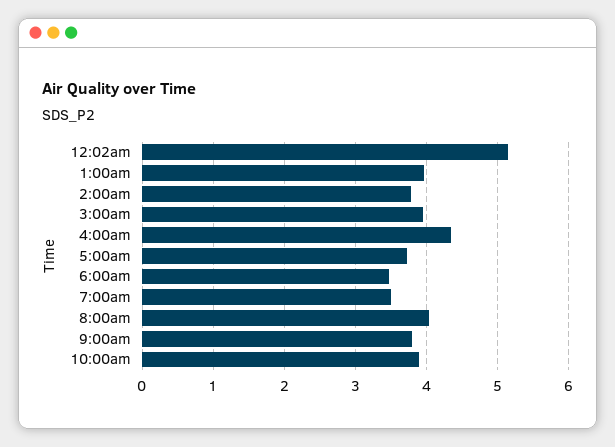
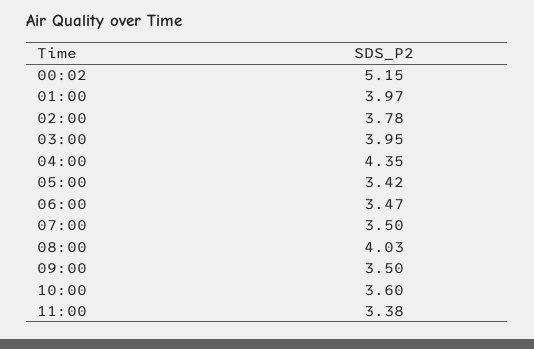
5:00am: 3.7 -> 3.42
9:00am: 3.8 -> 3.5
10:00am: 3.9 -> 3.6
11:00: none -> 3.38

